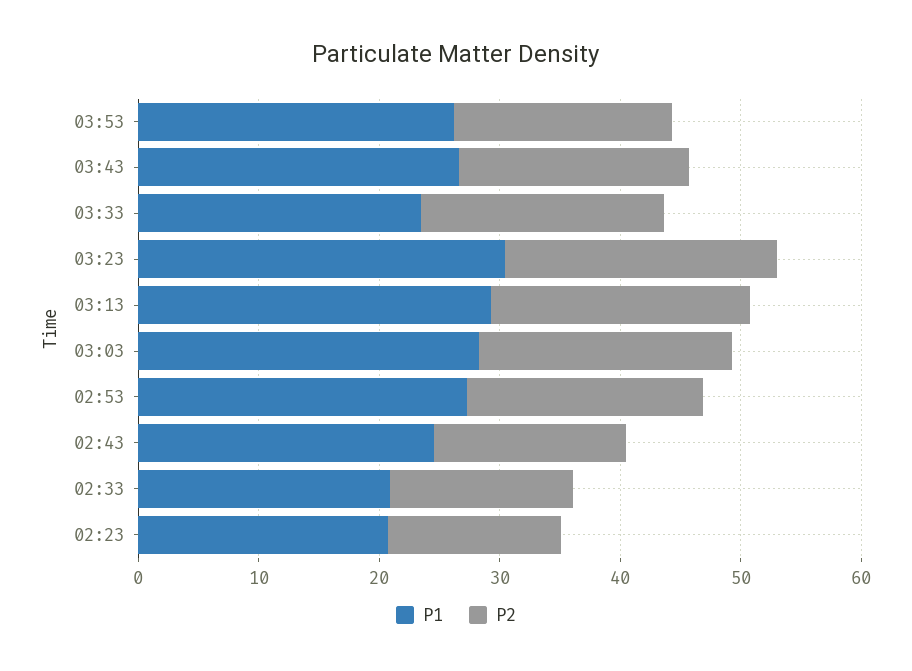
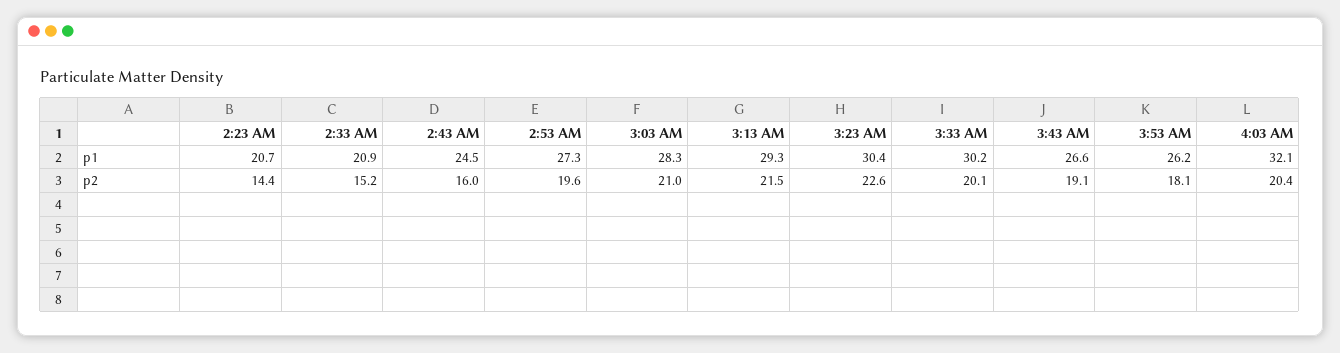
P1, 03:33: 24 -> 30.2
P1, 4:03 AM: none -> 32.1
P2, 4:03 AM: none -> 20.4

